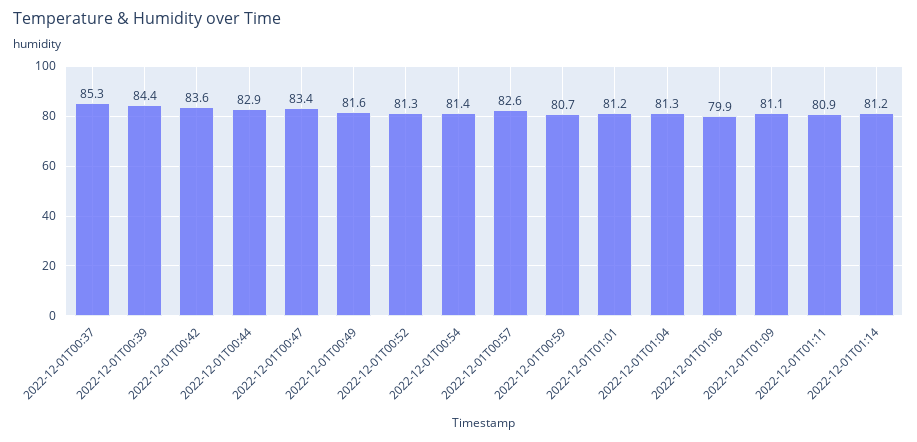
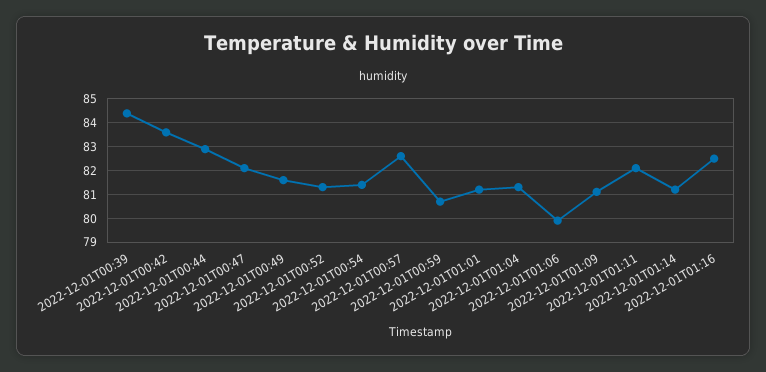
2022-12-01T00:37: 85.3 -> none
2022-12-01T00:47: 83.4 -> 82
2022-12-01T01:11: 80.9 -> 82
2022-12-01T01:16: none -> 82.5

